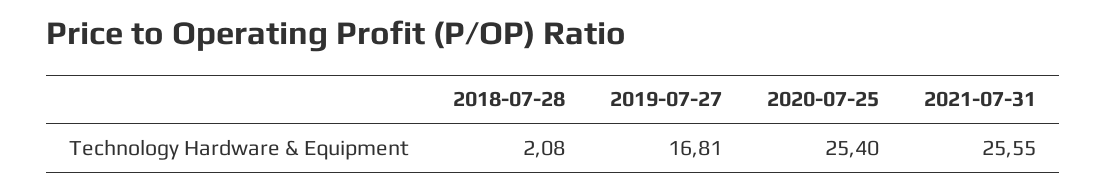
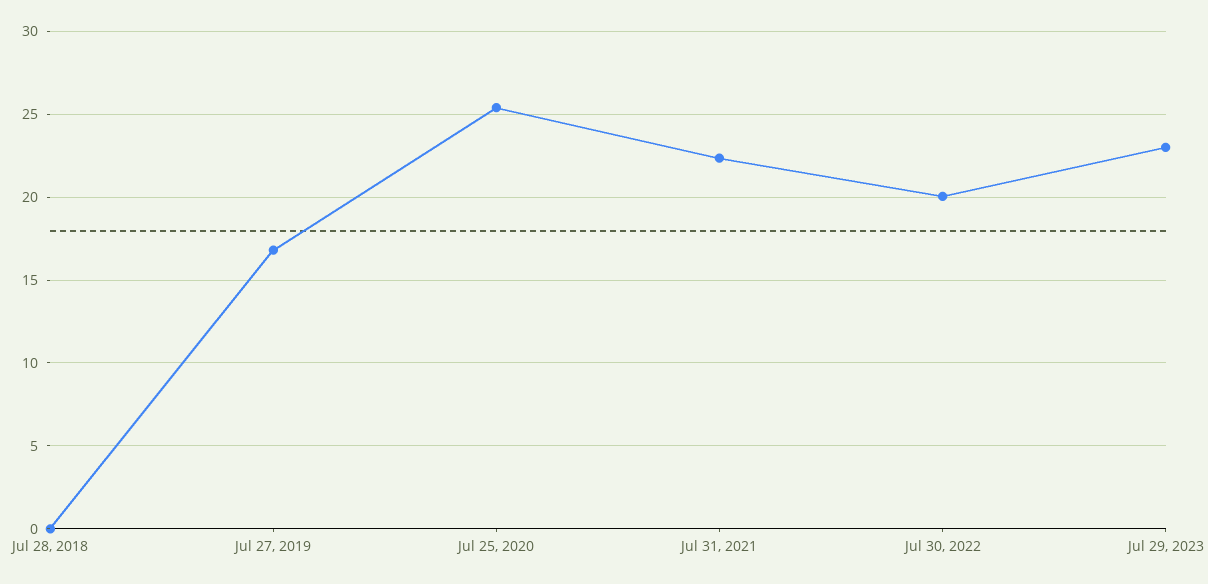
2018-07-28: 2.08 -> 0
2021-07-31: 25.55 -> 22.5
Jul 30, 2022: none -> 20
Jul 29, 2023: none -> 23

